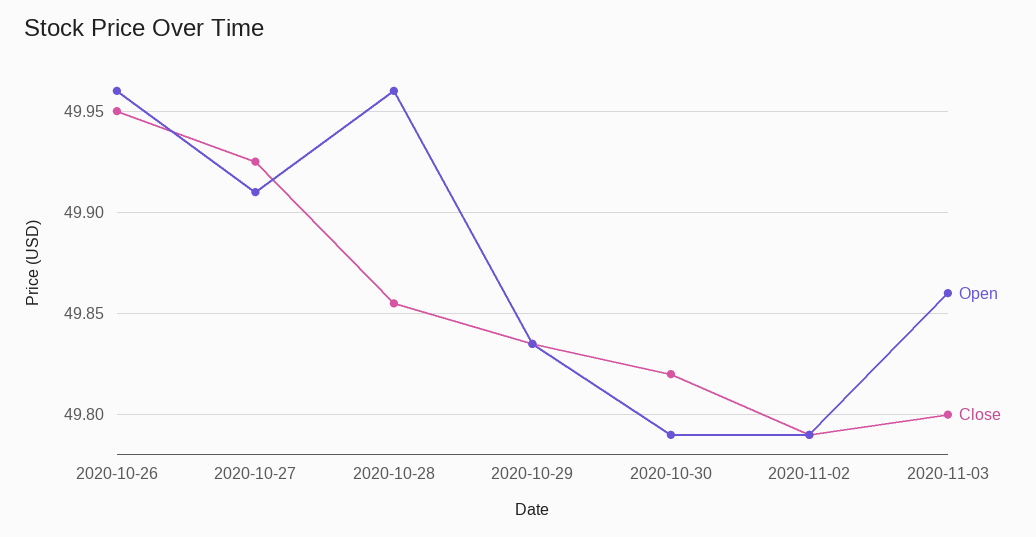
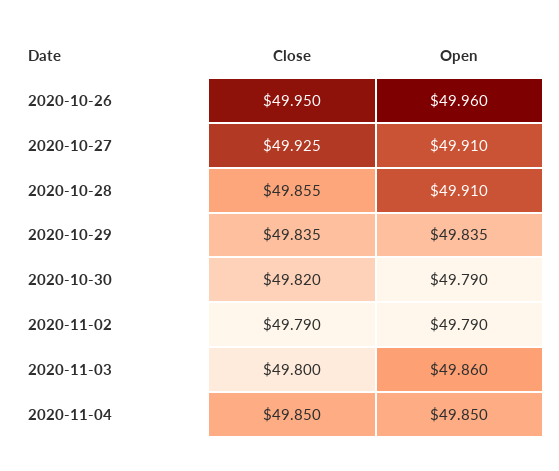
Open, 2020-10-28: 49.96 -> 49.91
Close, 2020-11-04: none -> 49.85
Open, 2020-11-04: none -> 49.85

